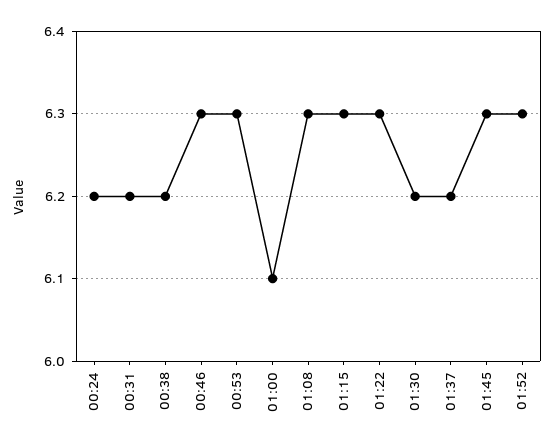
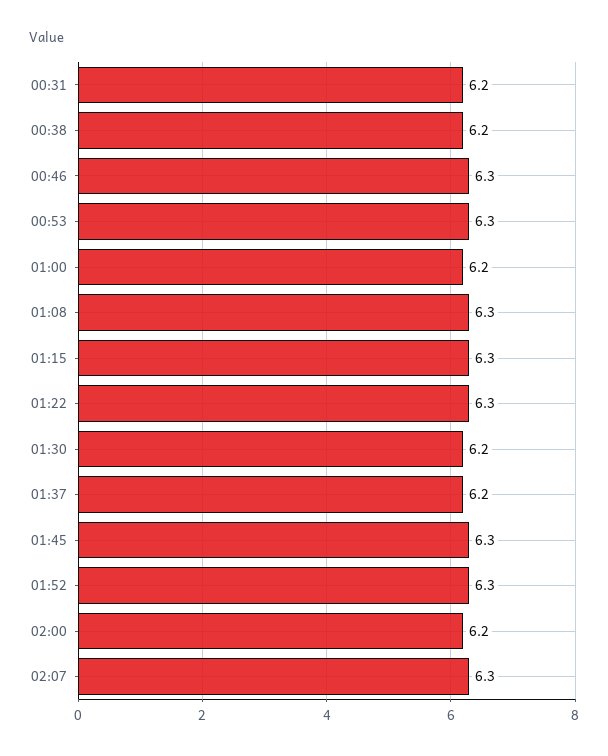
00:24: 6.2 -> none
01:00: 6.1 -> 6.2
02:00: none -> 6.2
02:07: none -> 6.3

